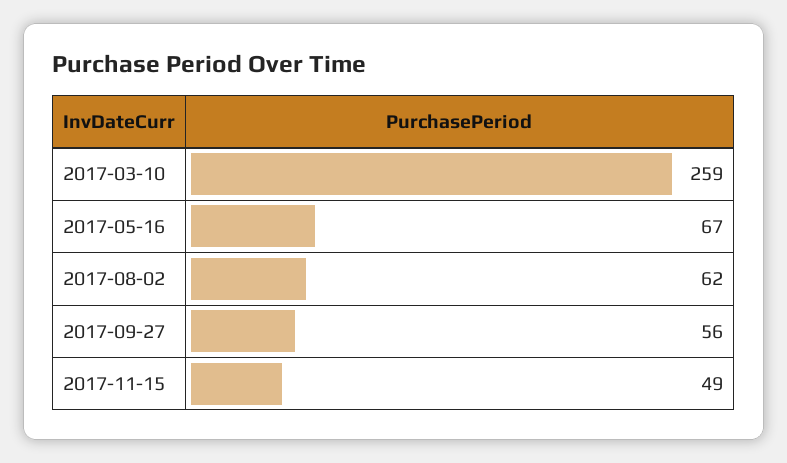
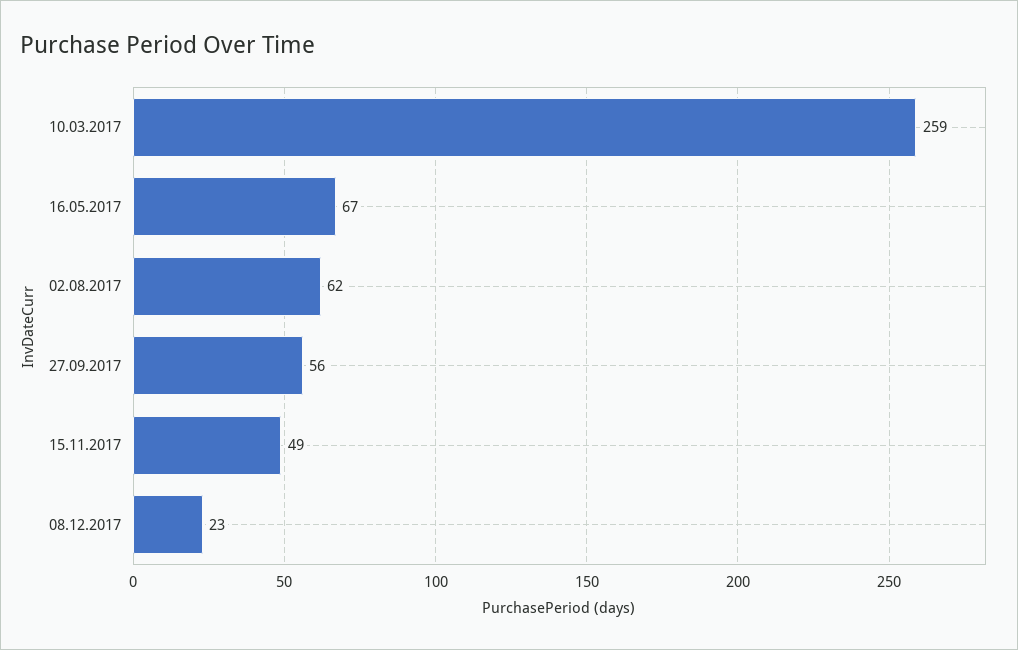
08.12.2017: none -> 23

